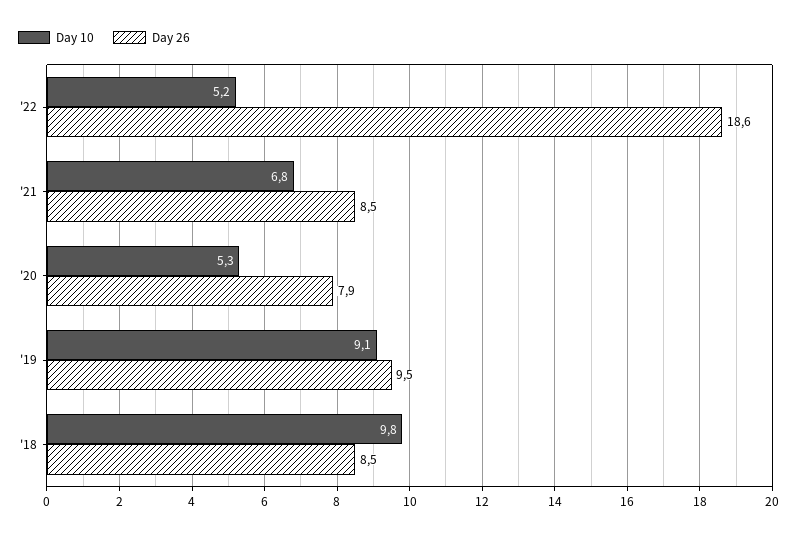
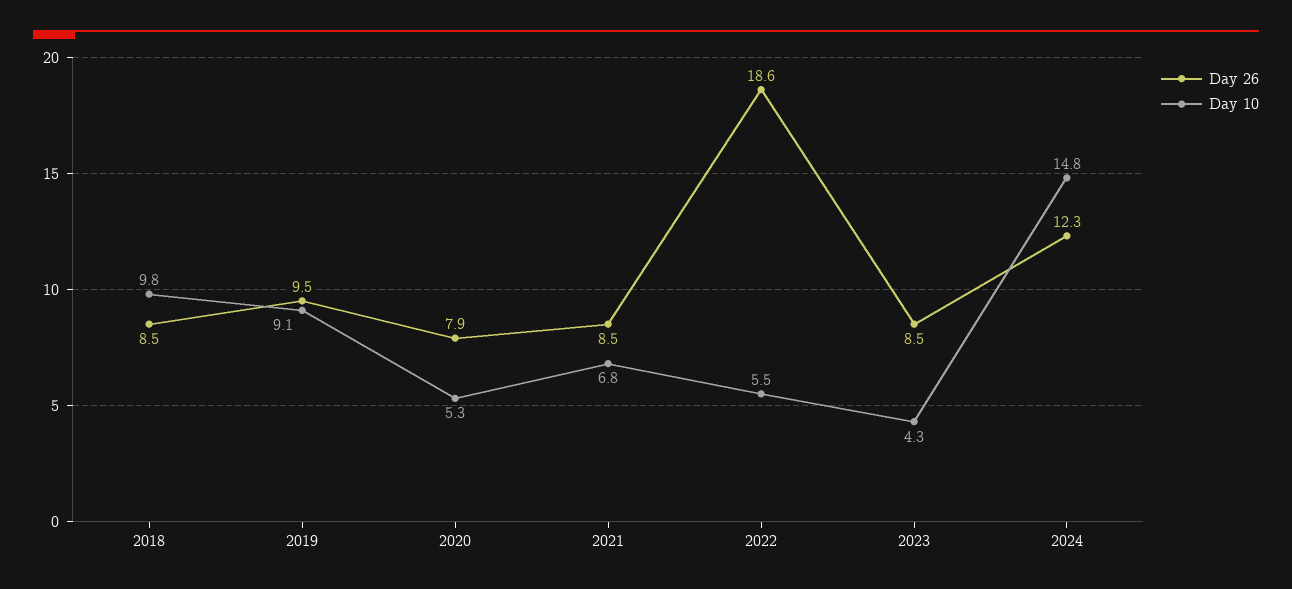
Day 10, '22: 5.2 -> 5.5
Day 26, 2023: none -> 8.5
Day 10, 2023: none -> 4.3
Day 26, 2024: none -> 12.3
Day 10, 2024: none -> 14.8

